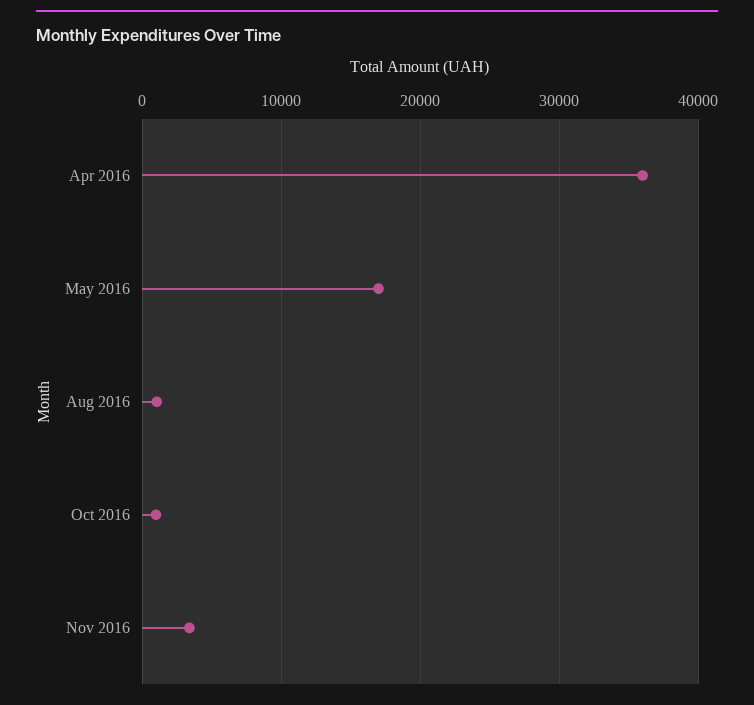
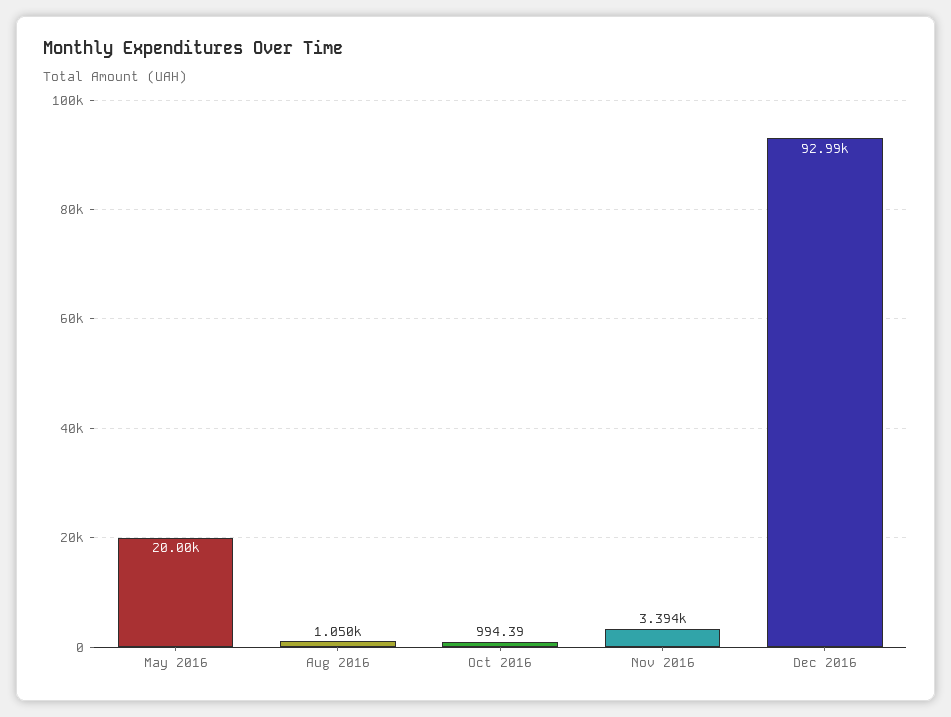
Apr 2016: 36000 -> none
May 2016: 17000 -> 20000
Dec 2016: none -> 92990

